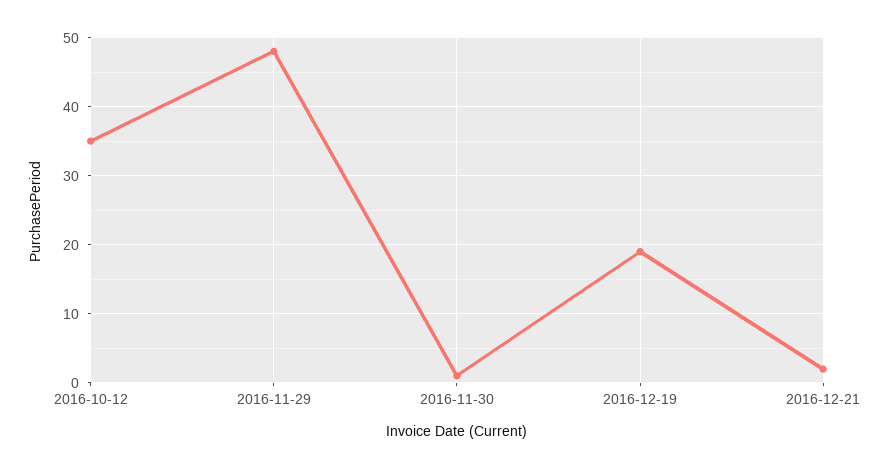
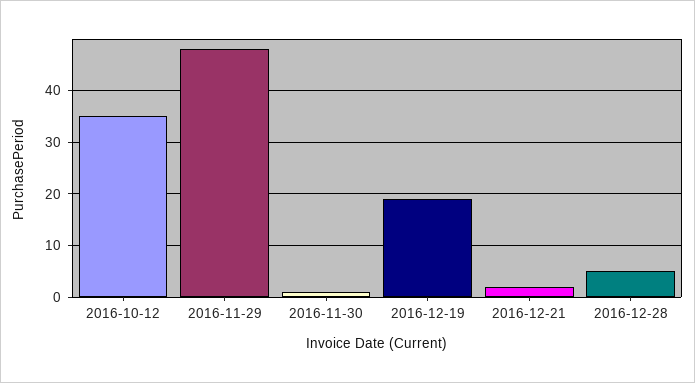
2016-12-28: none -> 5

